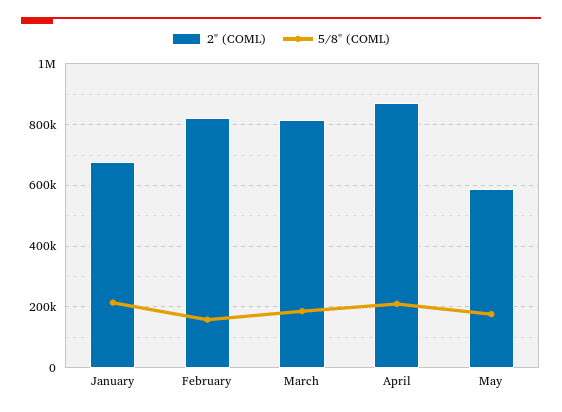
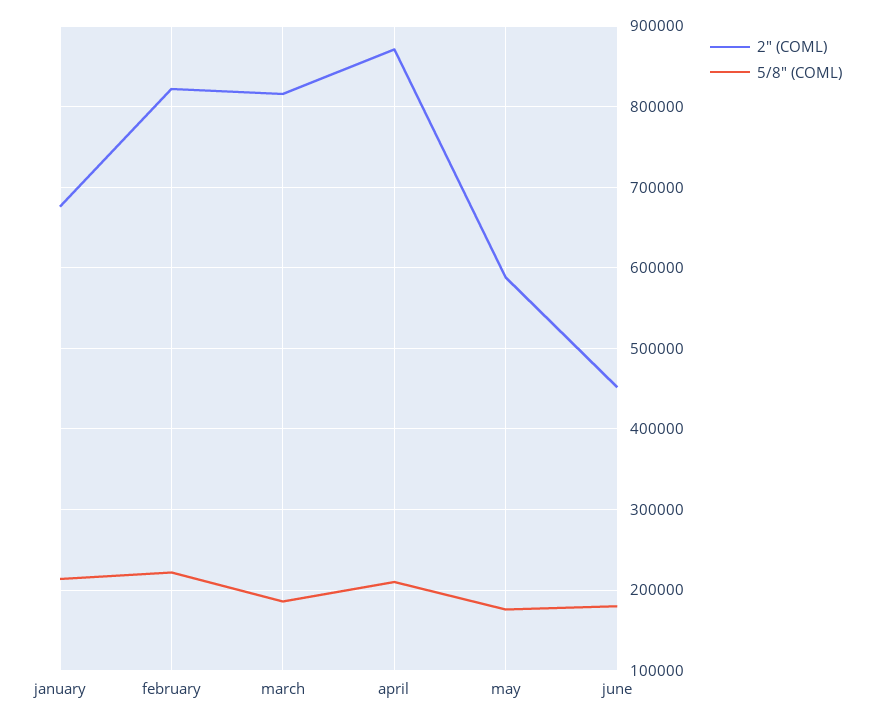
5/8" (COML), February: 160000 -> 220000
2" (COML), june: none -> 450000
5/8" (COML), june: none -> 180000

